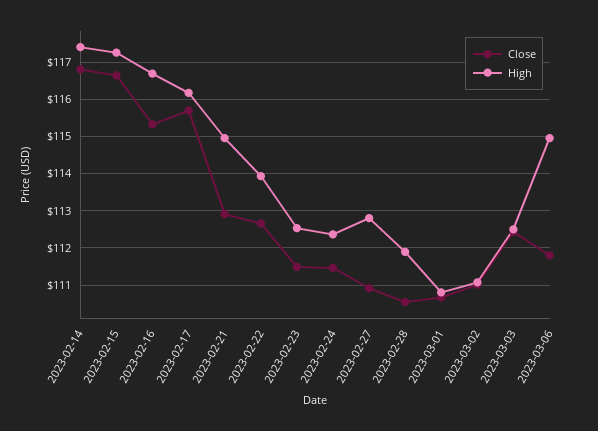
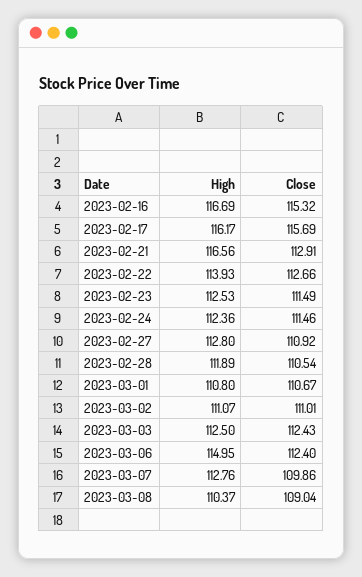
Close, 2023-02-14: 116.8 -> none
High, 2023-02-14: 117.4 -> none
Close, 2023-02-15: 116.6 -> none
High, 2023-02-15: 117.2 -> none
High, 2023-02-21: 115 -> 116.56
Close, 2023-03-06: 111.8 -> 112.4
High, 2023-03-07: none -> 112.76
Close, 2023-03-07: none -> 109.86
High, 2023-03-08: none -> 110.37
Close, 2023-03-08: none -> 109.04

